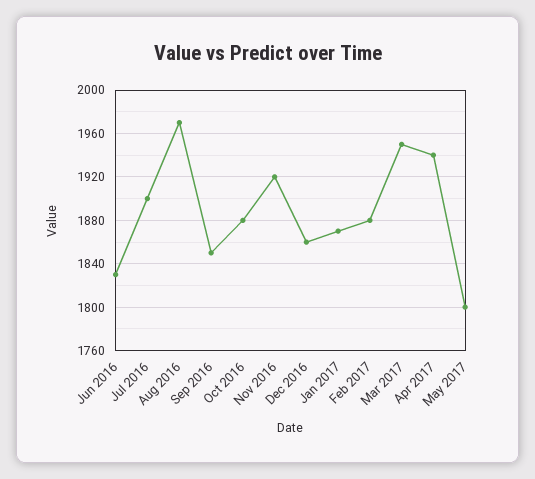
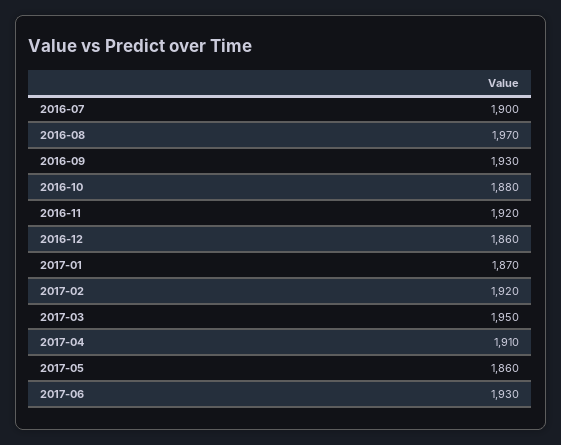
Jun 2016: 1830 -> none
Sep 2016: 1850 -> 1930
Feb 2017: 1880 -> 1920
Apr 2017: 1940 -> 1910
May 2017: 1800 -> 1860
2017-06: none -> 1930

